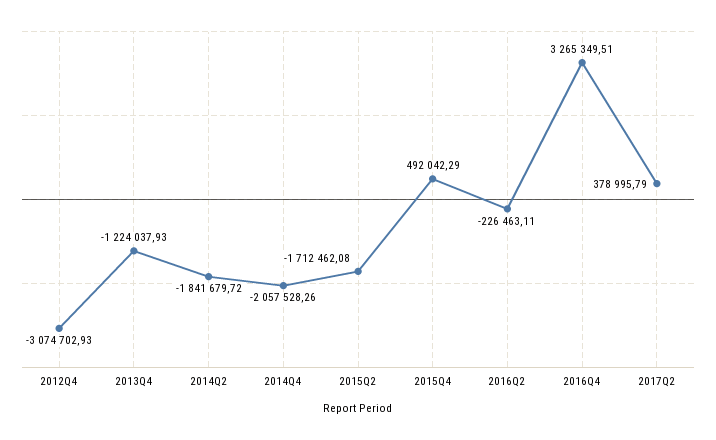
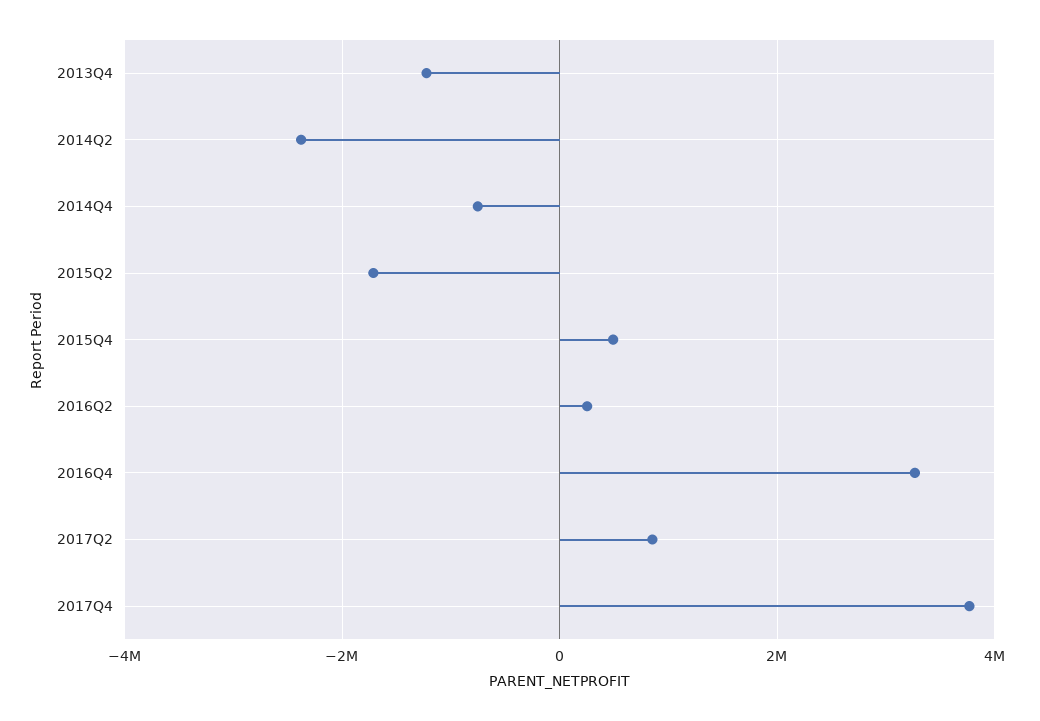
2012Q4: -3074702.93 -> none
2014Q2: -1841679.72 -> -2400000
2014Q4: -2057528.26 -> -800000
2016Q2: -226463.11 -> 200000
2017Q2: 378995.79 -> 800000
2017Q4: none -> 3800000

